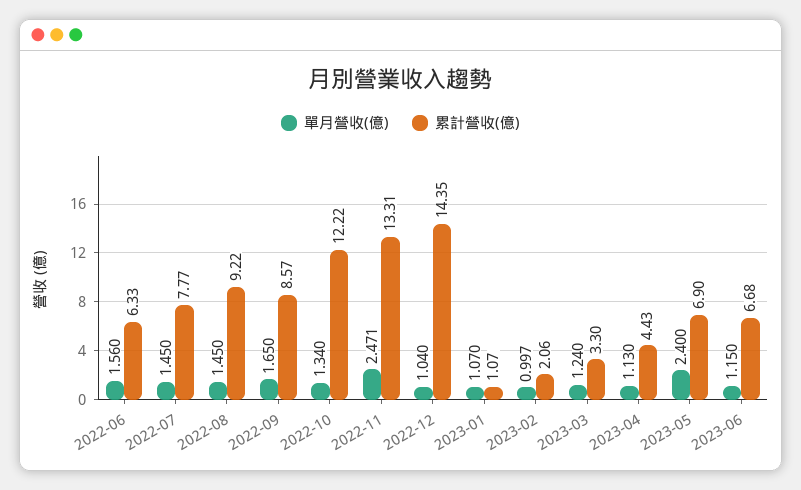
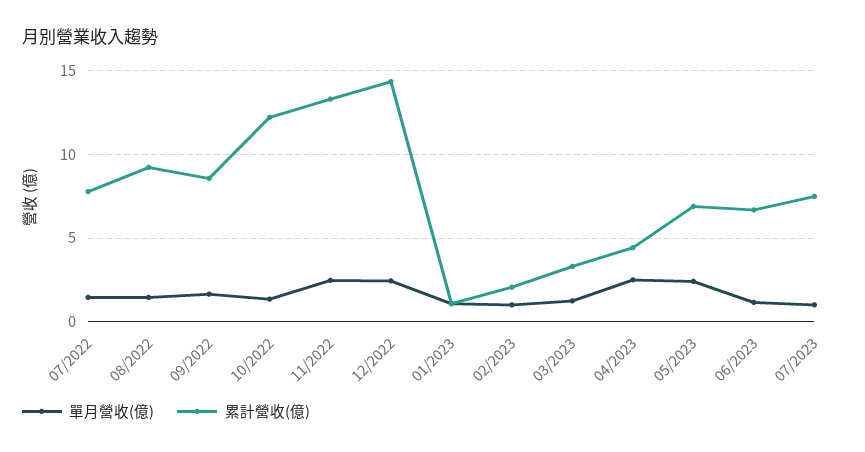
單月營收(億), 2022-06: 1.56 -> none
累計營收(億), 2022-06: 6.33 -> none
單月營收(億), 2022-12: 1.04 -> 2.5
單月營收(億), 2023-04: 1.13 -> 2.5
單月營收(億), 07/2023: none -> 1
累計營收(億), 07/2023: none -> 7.5

